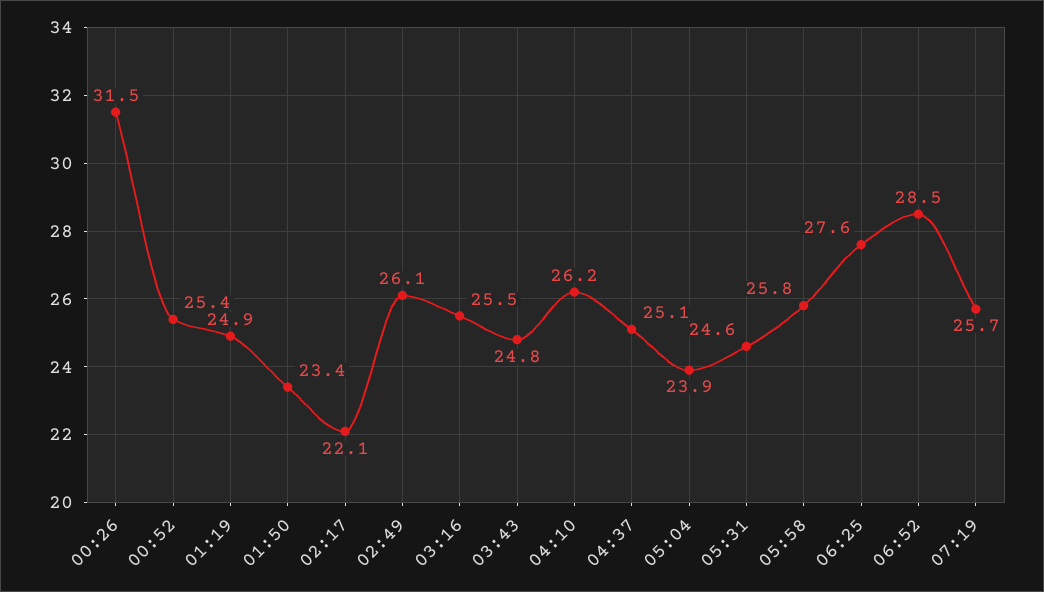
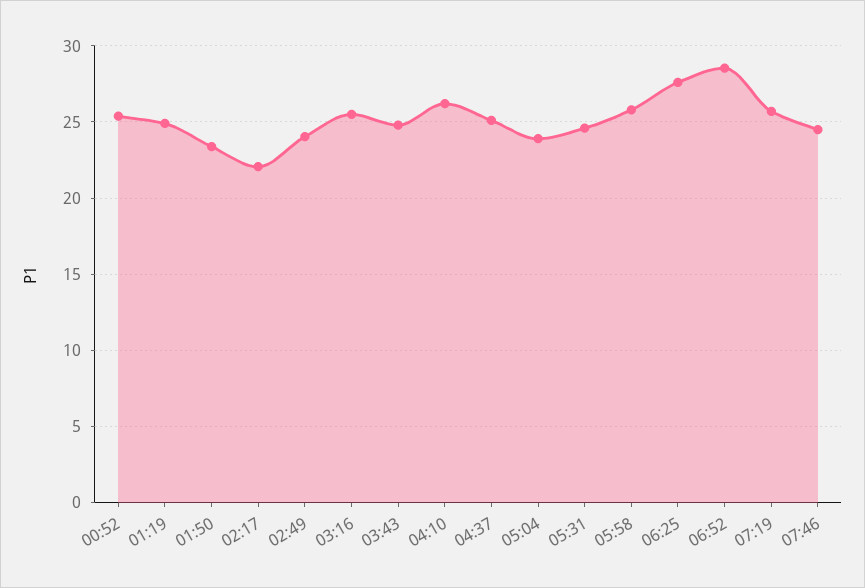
00:26: 31.5 -> none
02:49: 26.1 -> 24
07:46: none -> 24.5

